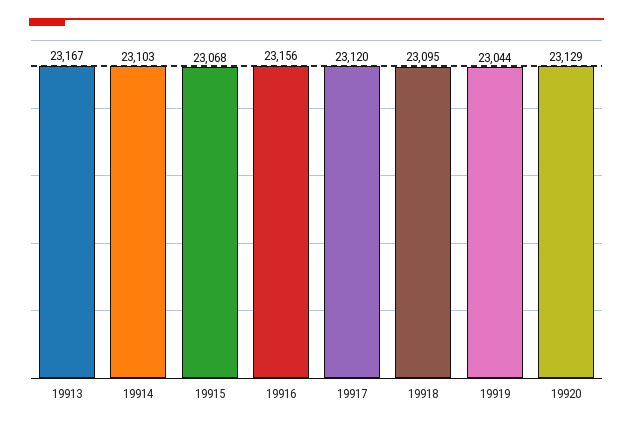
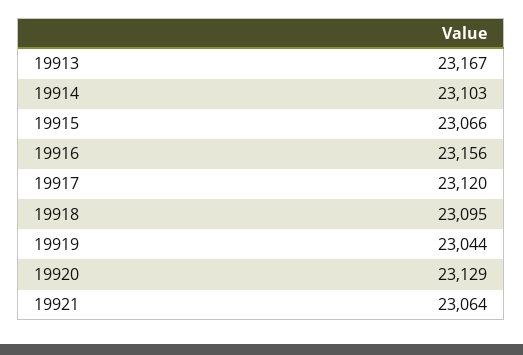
19915: 23068 -> 23066
19921: none -> 23064

